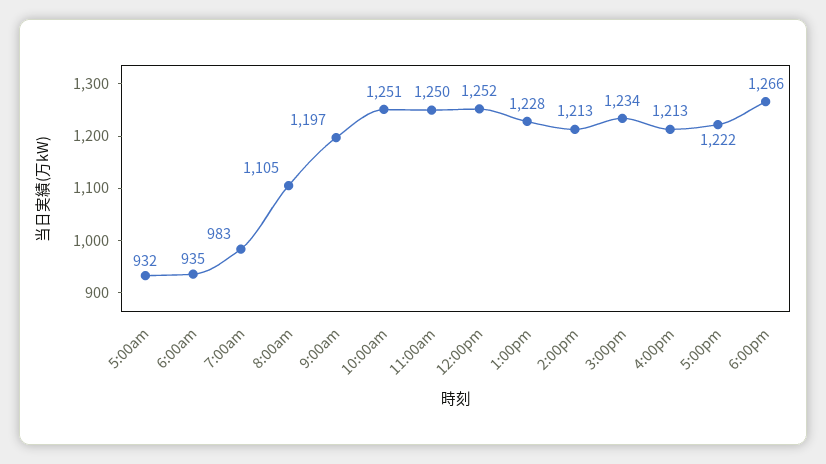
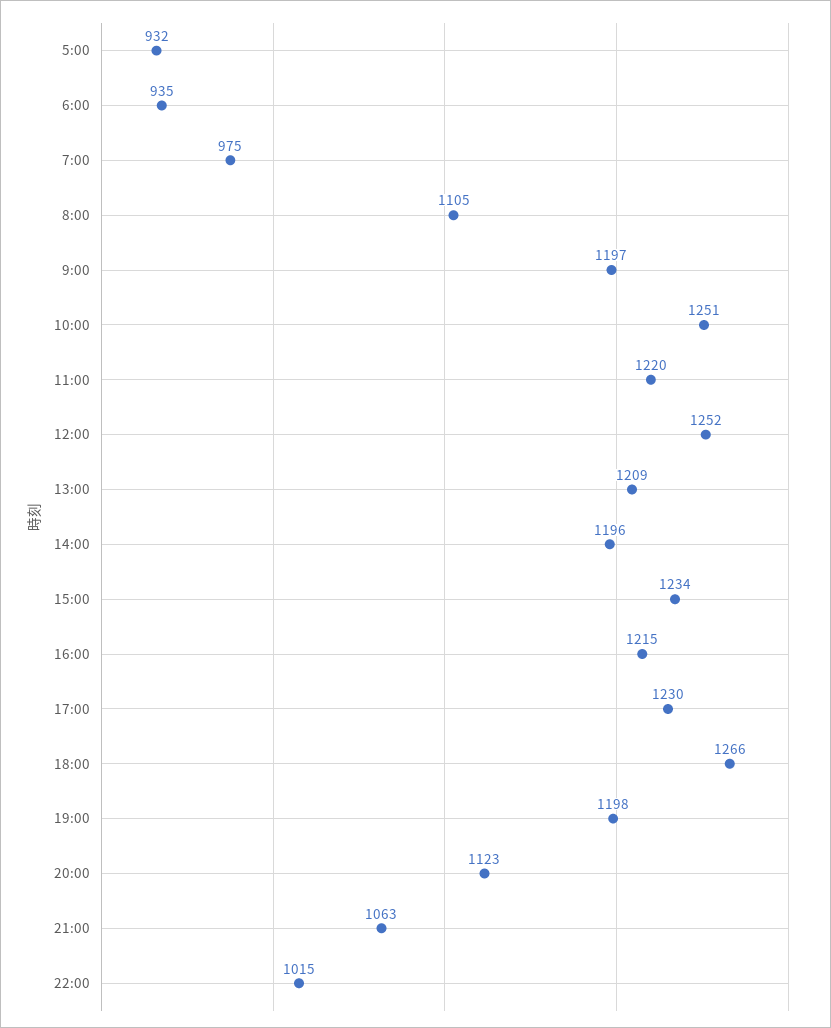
7:00am: 983 -> 975
11:00am: 1250 -> 1220
1:00pm: 1228 -> 1209
2:00pm: 1213 -> 1196
4:00pm: 1213 -> 1215
5:00pm: 1222 -> 1230
19:00: none -> 1198
20:00: none -> 1123
21:00: none -> 1063
22:00: none -> 1015

